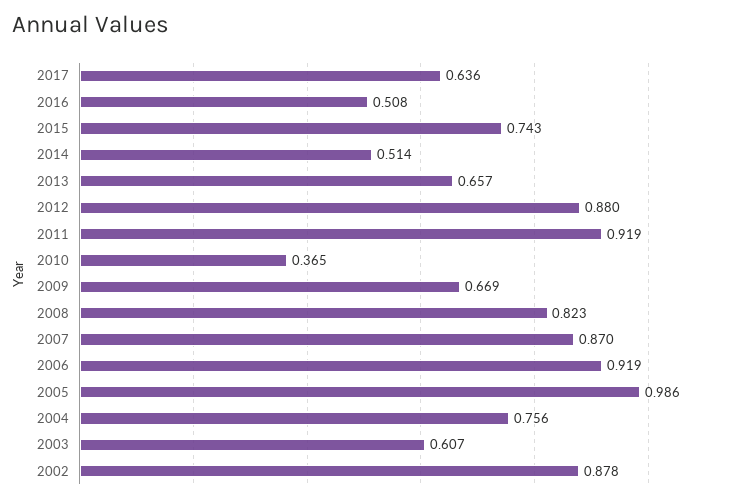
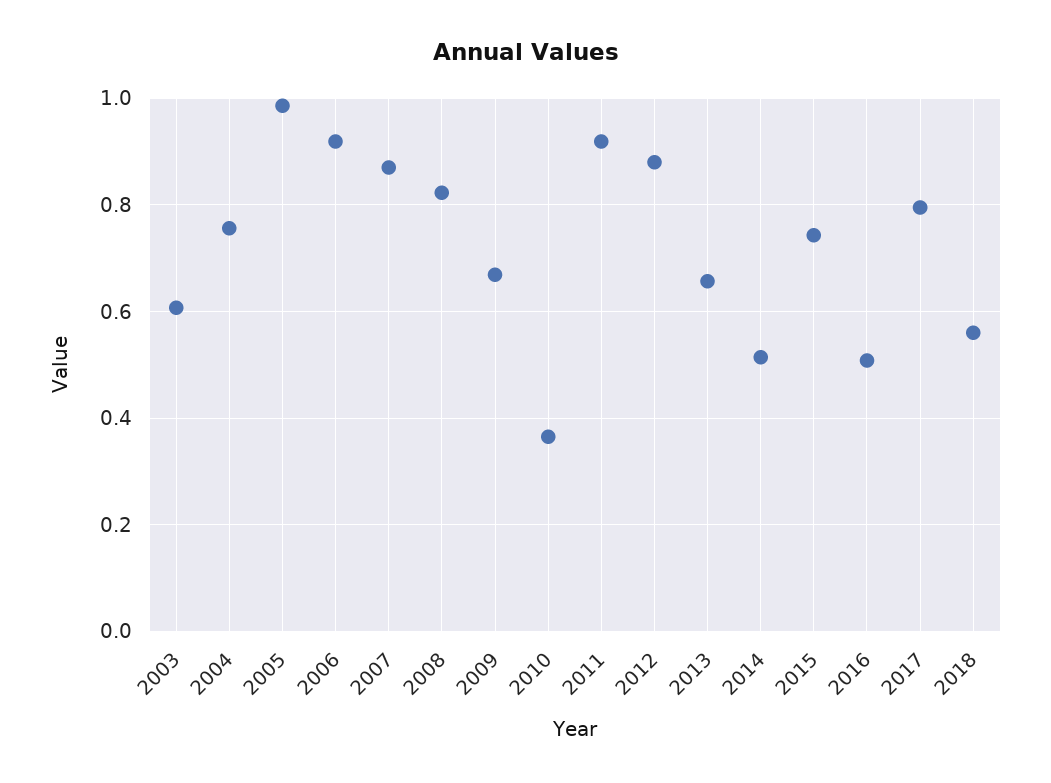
2017: 0.636 -> 0.8
2002: 0.878 -> none
2018: none -> 0.56

